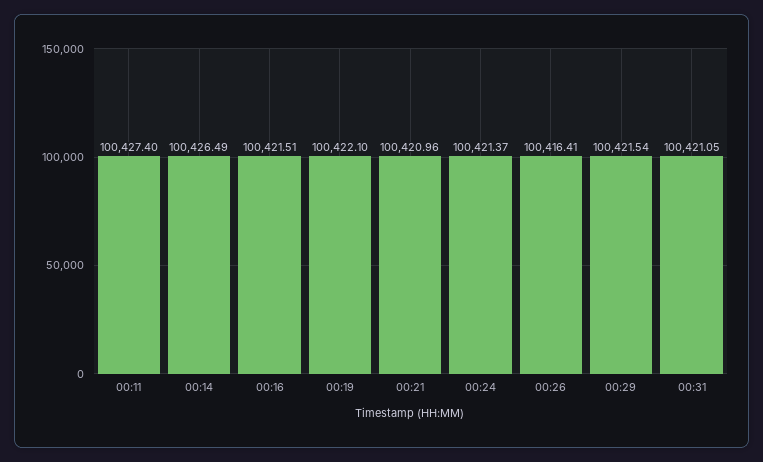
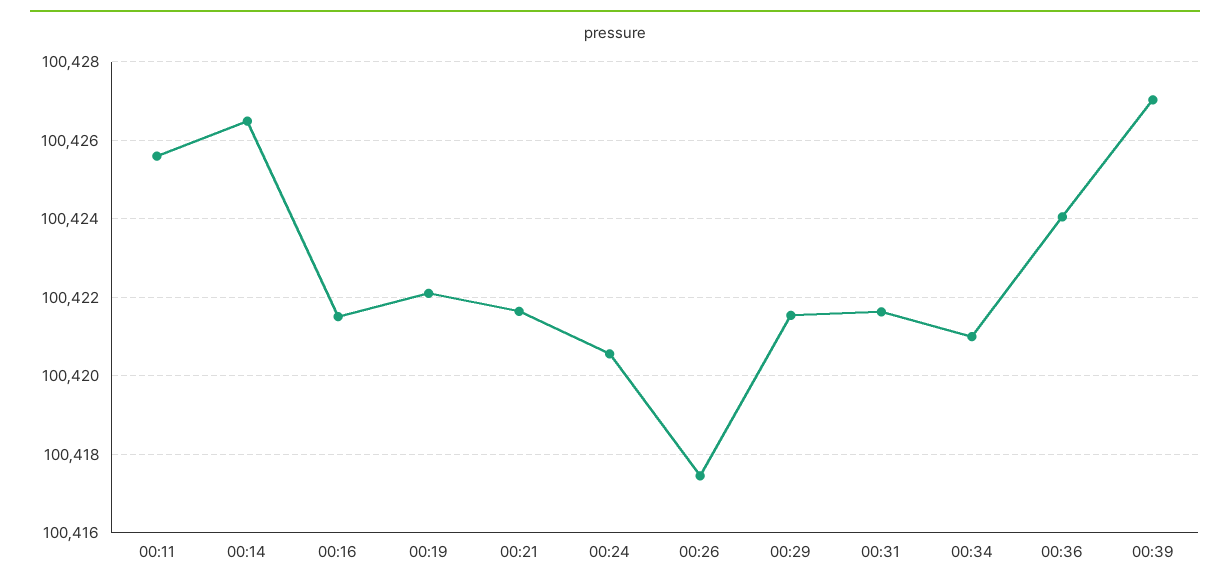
00:11: 100427.4 -> 100425.6
00:21: 100420.96 -> 100421.6
00:24: 100421.37 -> 100420.6
00:26: 100416.41 -> 100417.4
00:31: 100421.05 -> 100421.6
00:34: none -> 100421
00:36: none -> 100424
00:39: none -> 100427

